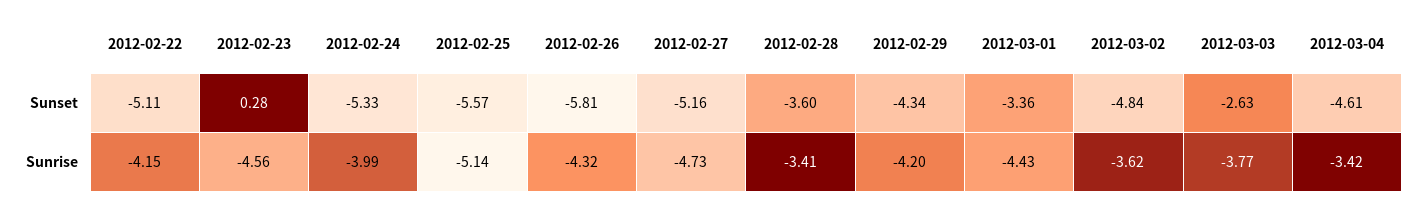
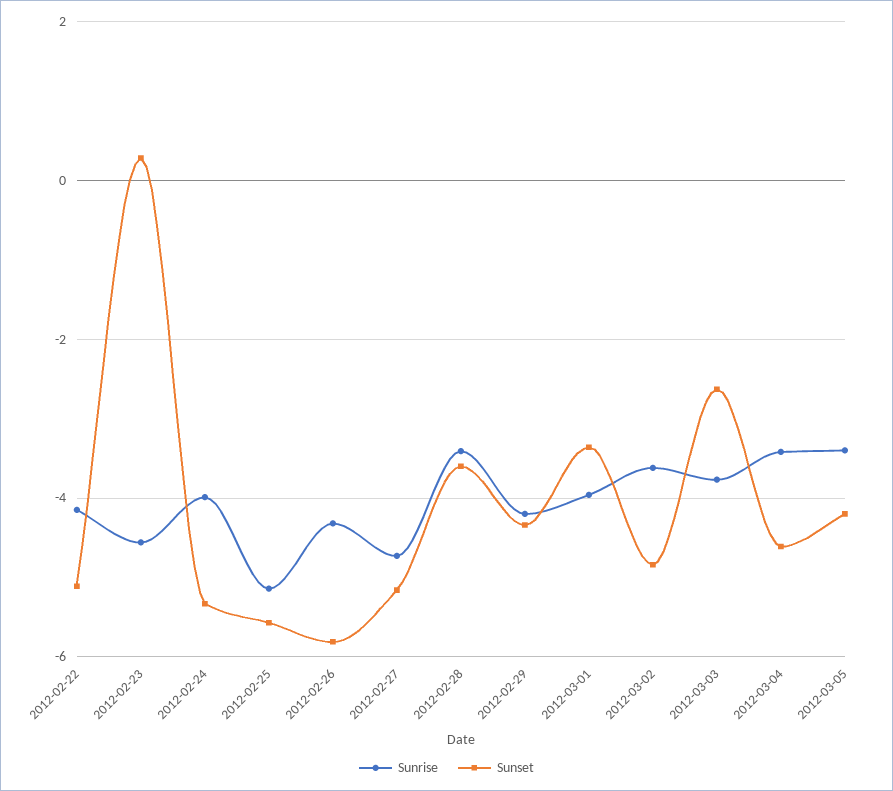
Sunrise, 2012-03-01: -4.43 -> -4
Sunrise, 2012-03-05: none -> -3.4
Sunset, 2012-03-05: none -> -4.2

